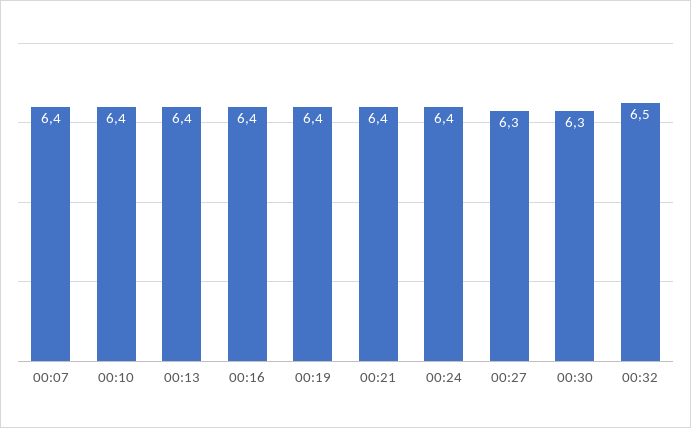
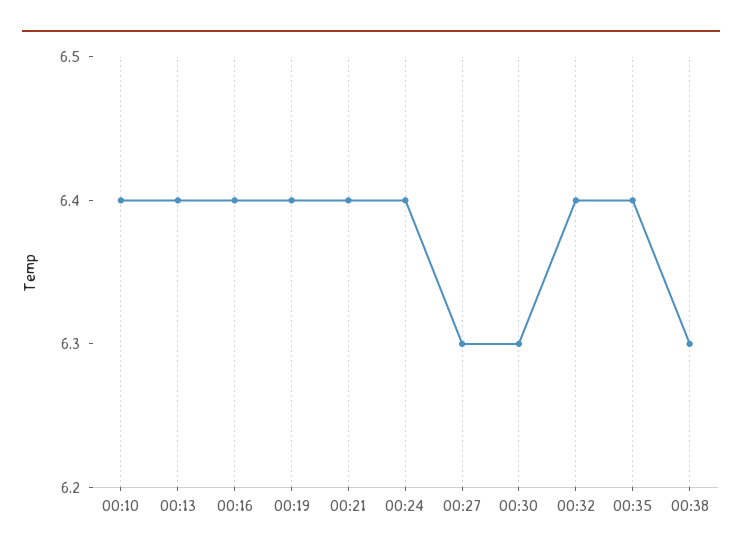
00:07: 6.4 -> none
00:32: 6.5 -> 6.4
00:35: none -> 6.4
00:38: none -> 6.3

